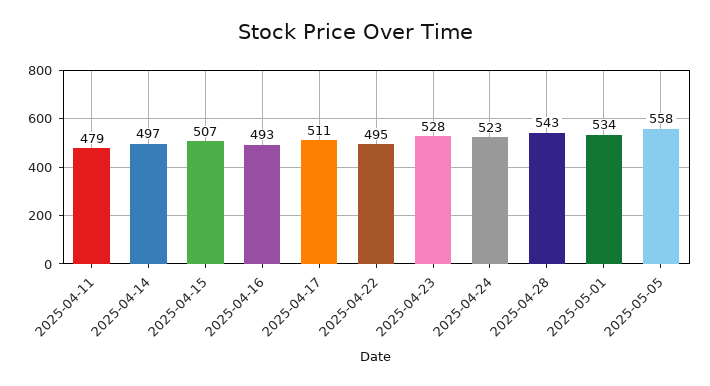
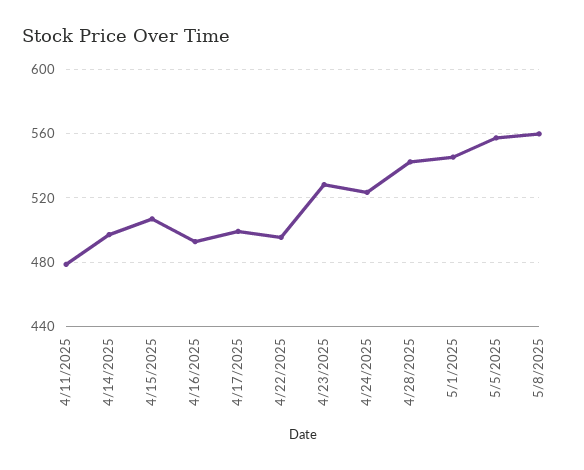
2025-04-17: 511 -> 500
2025-05-01: 534 -> 545
5/8/2025: none -> 560

